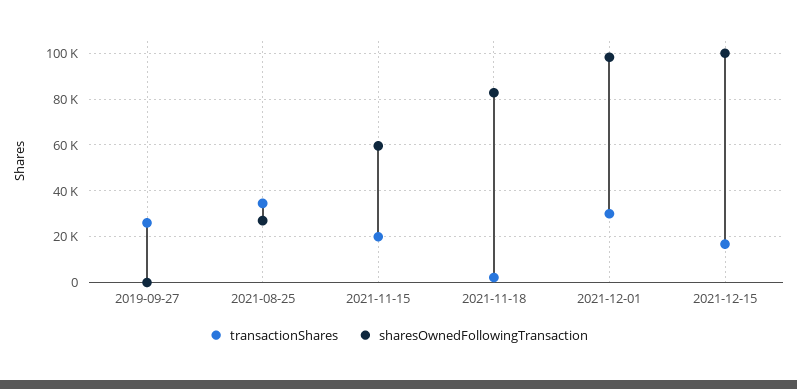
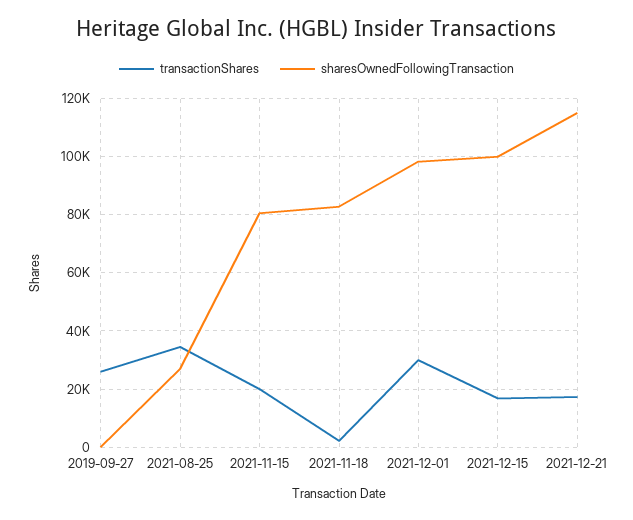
sharesOwnedFollowingTransaction, 2021-11-15: 60000 -> 80000
transactionShares, 2021-12-21: none -> 17500
sharesOwnedFollowingTransaction, 2021-12-21: none -> 115000

